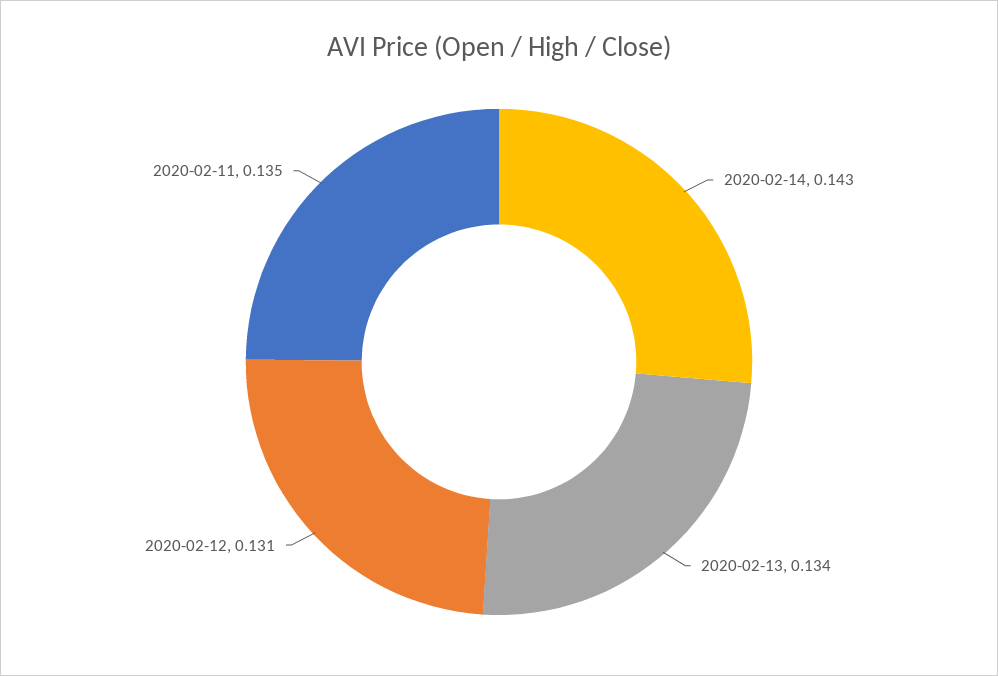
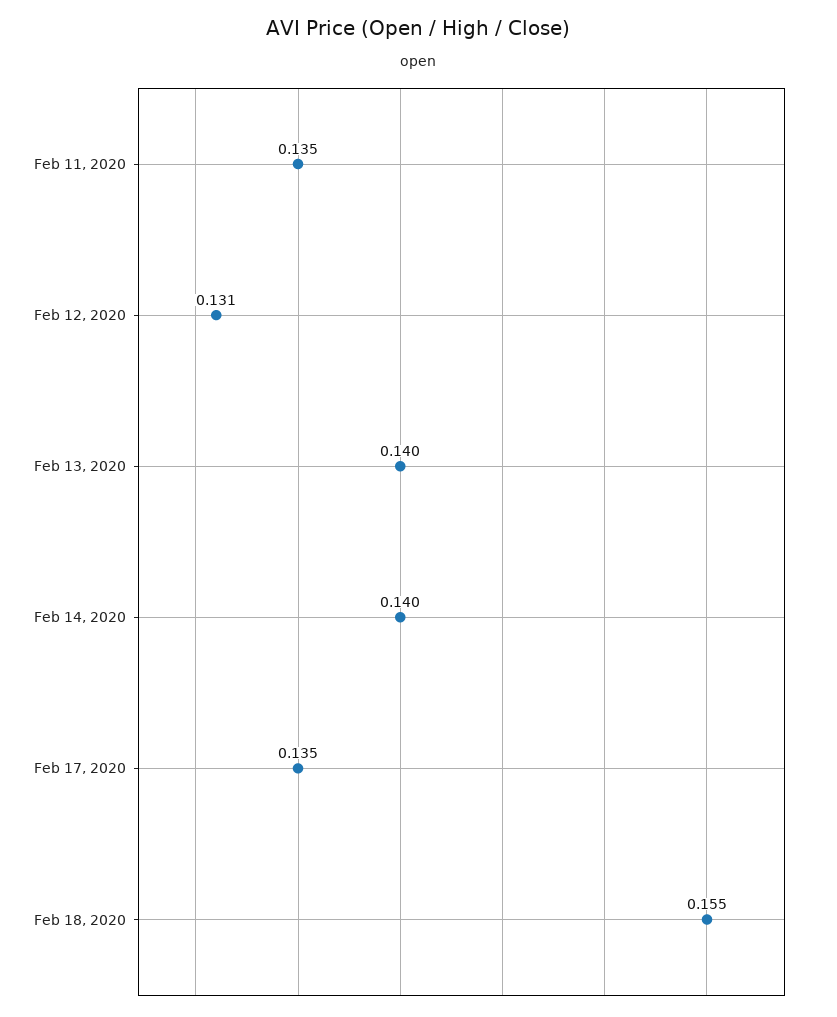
2020-02-14: 0.143 -> 0.14
2020-02-13: 0.134 -> 0.14
Feb 17, 2020: none -> 0.135
Feb 18, 2020: none -> 0.155

